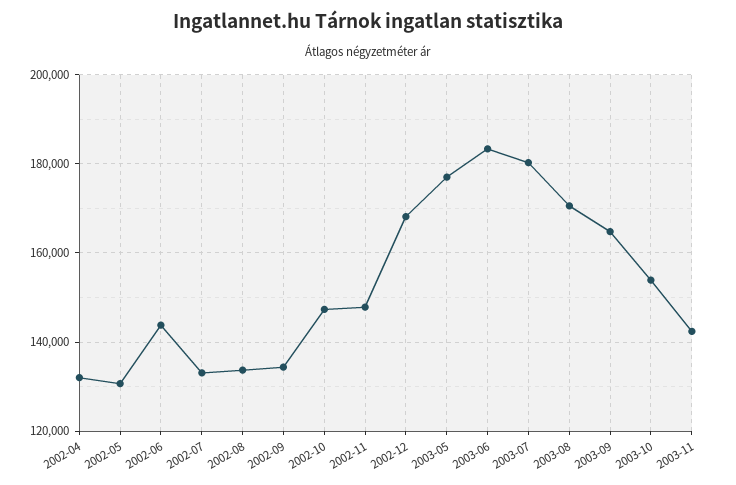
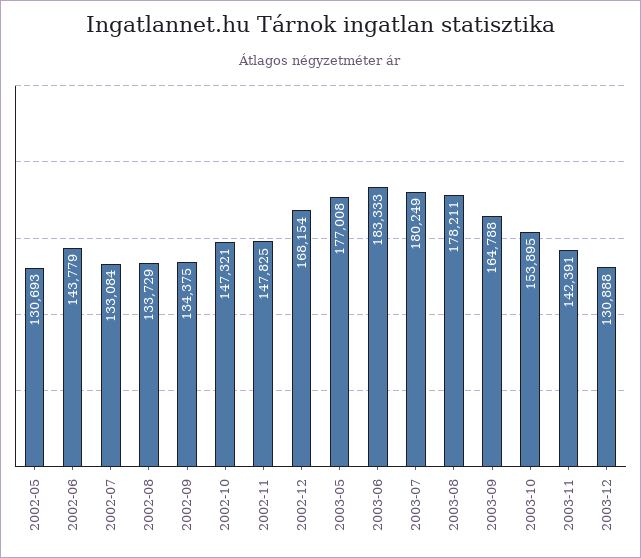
2002-04: 132000 -> none
2003-08: 170000 -> 178211
2003-12: none -> 130888

